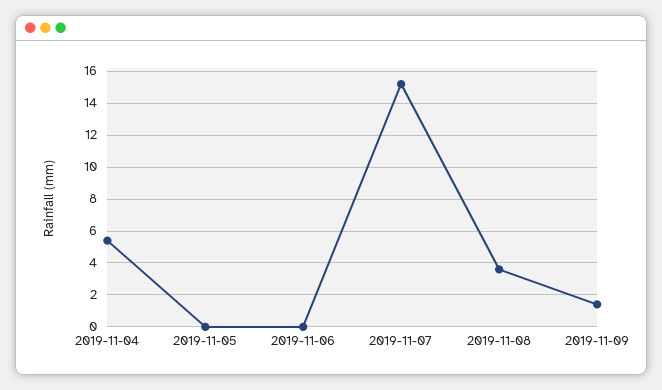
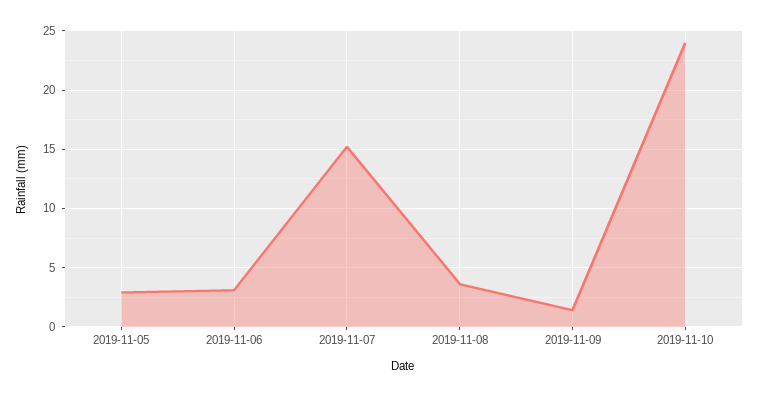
2019-11-04: 5.5 -> none
2019-11-05: 0 -> 3
2019-11-06: 0 -> 3
2019-11-10: none -> 24

